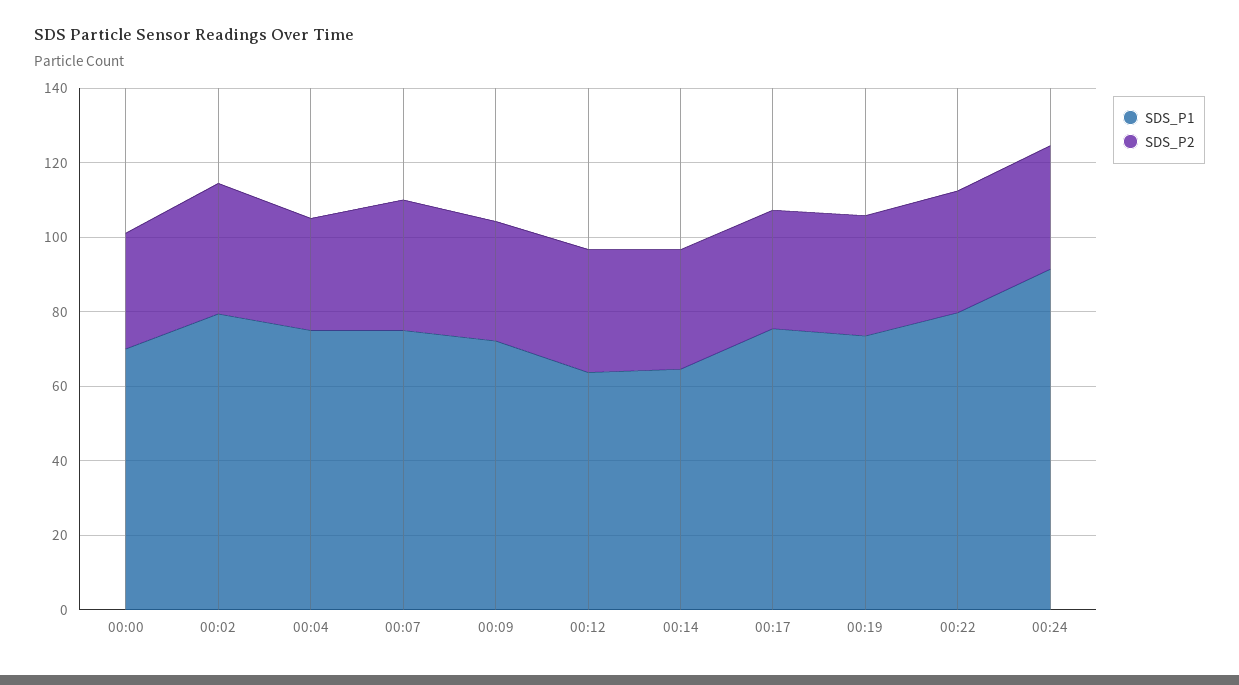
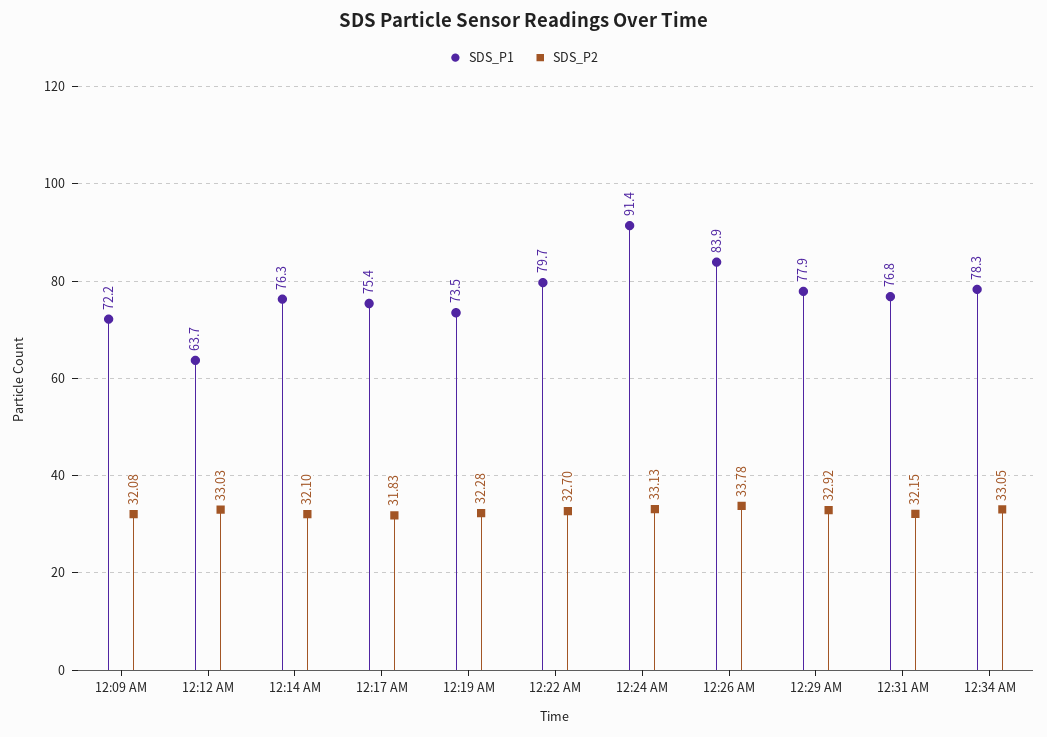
SDS_P1, 00:00: 70 -> none
SDS_P2, 00:00: 30 -> none
SDS_P1, 00:02: 80 -> none
SDS_P2, 00:02: 35 -> none
SDS_P1, 00:04: 75 -> none
SDS_P2, 00:04: 30 -> none
SDS_P1, 00:07: 75 -> none
SDS_P2, 00:07: 35 -> none
SDS_P1, 00:14: 65 -> 76.3
SDS_P1, 12:26 AM: none -> 83.9
SDS_P2, 12:26 AM: none -> 33.78
SDS_P1, 12:29 AM: none -> 77.9
SDS_P2, 12:29 AM: none -> 32.92
SDS_P1, 12:31 AM: none -> 76.8
SDS_P2, 12:31 AM: none -> 32.15
SDS_P1, 12:34 AM: none -> 78.3
SDS_P2, 12:34 AM: none -> 33.05

